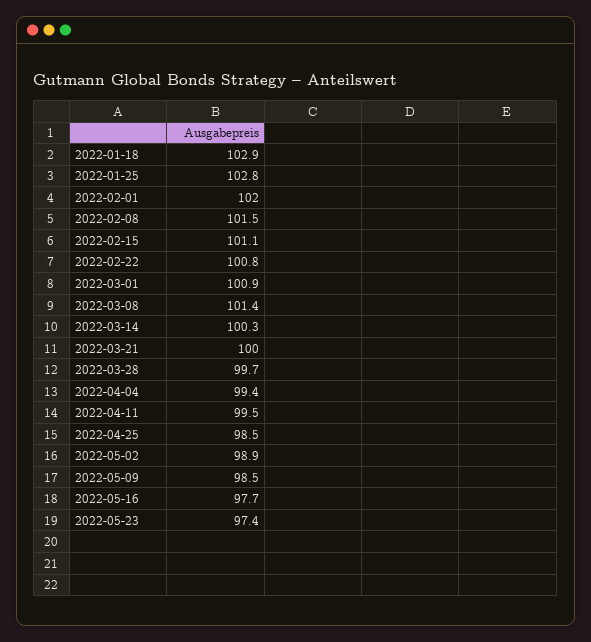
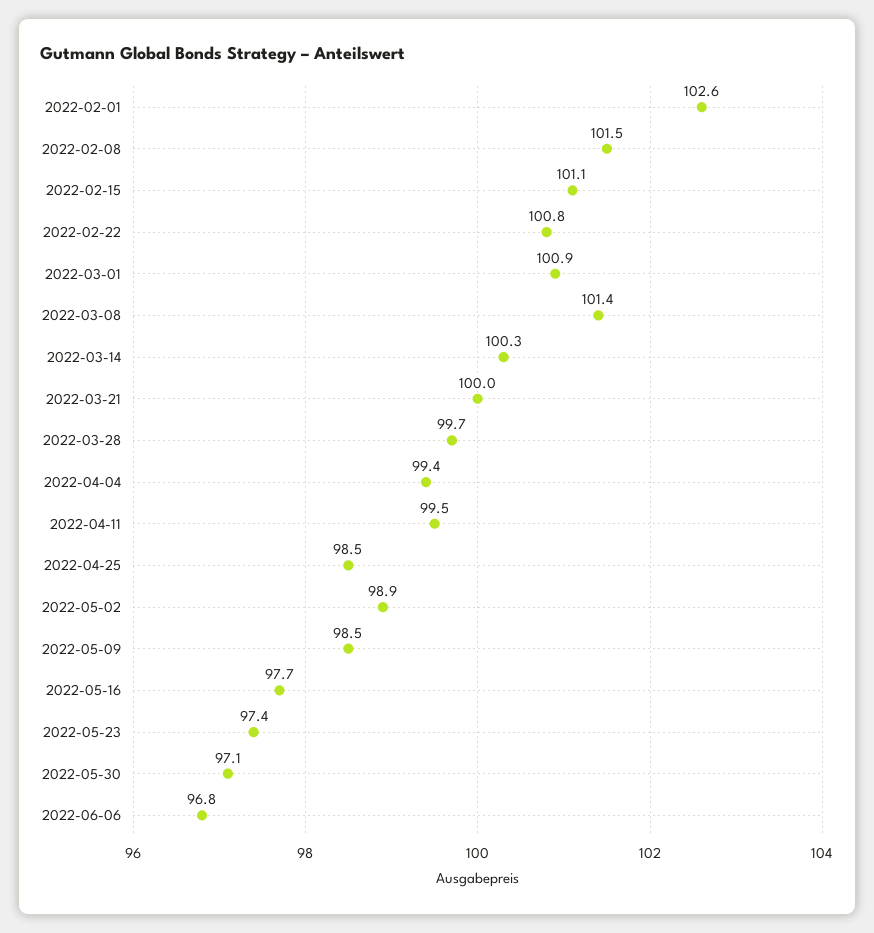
2022-01-18: 102.9 -> none
2022-01-25: 102.8 -> none
2022-02-01: 102 -> 102.6
2022-05-30: none -> 97.1
2022-06-06: none -> 96.8

